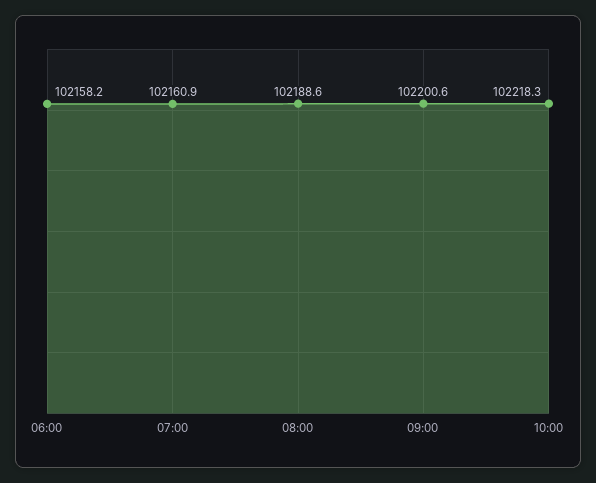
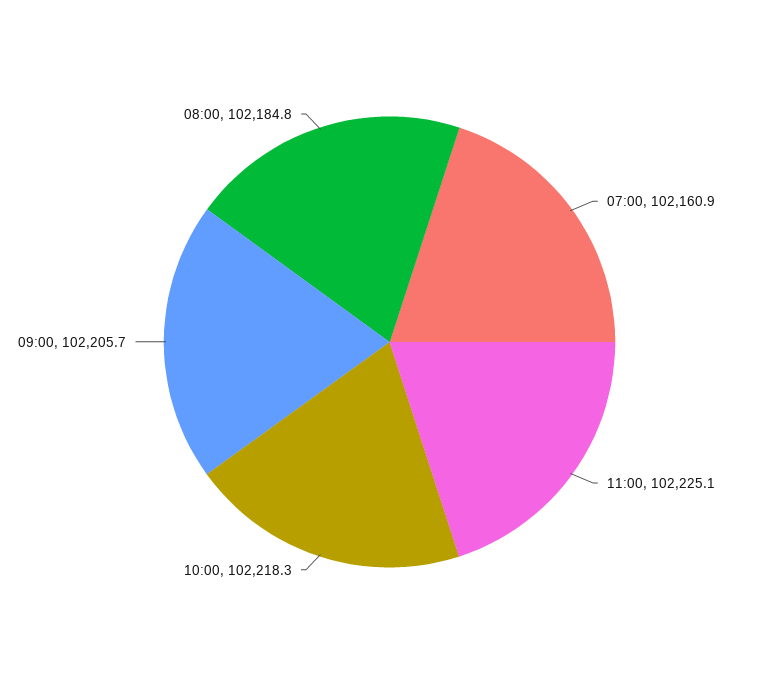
06:00: 102158.2 -> none
08:00: 102188.6 -> 102184.8
09:00: 102200.6 -> 102205.7
11:00: none -> 102225.1

